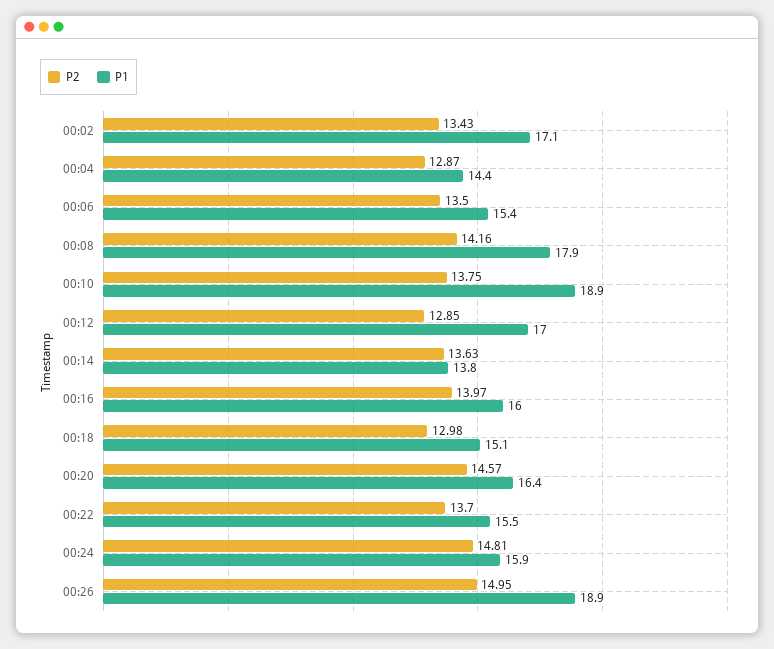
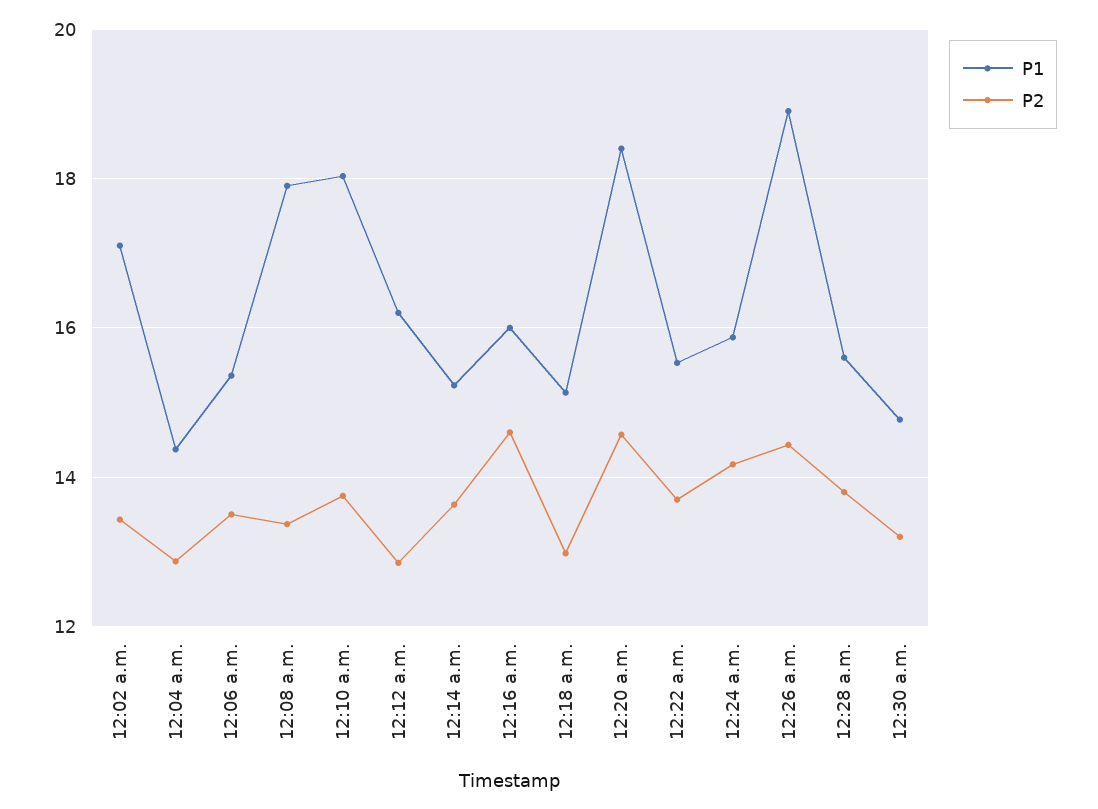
P2, 00:08: 14.16 -> 13.4
P1, 00:10: 18.9 -> 18
P1, 00:12: 17 -> 16.2
P1, 00:14: 13.8 -> 15.2
P2, 00:16: 13.97 -> 14.6
P1, 00:20: 16.4 -> 18.4
P2, 00:24: 14.81 -> 14.2
P2, 00:26: 14.95 -> 14.4
P1, 12:28 a.m.: none -> 15.6
P2, 12:28 a.m.: none -> 13.8
P1, 12:30 a.m.: none -> 14.8
P2, 12:30 a.m.: none -> 13.2

